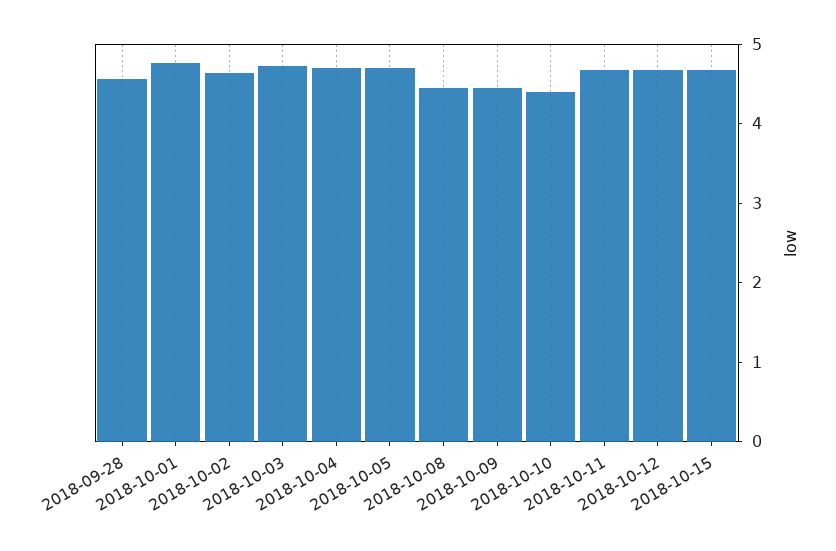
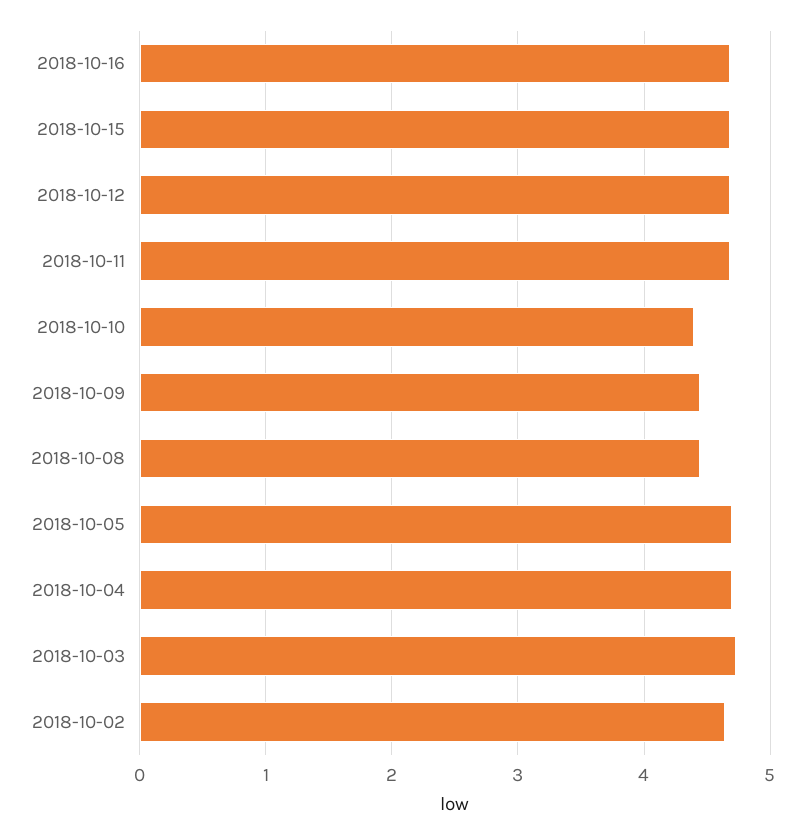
2018-09-28: 4.6 -> none
2018-10-01: 4.8 -> none
2018-10-16: none -> 4.7

